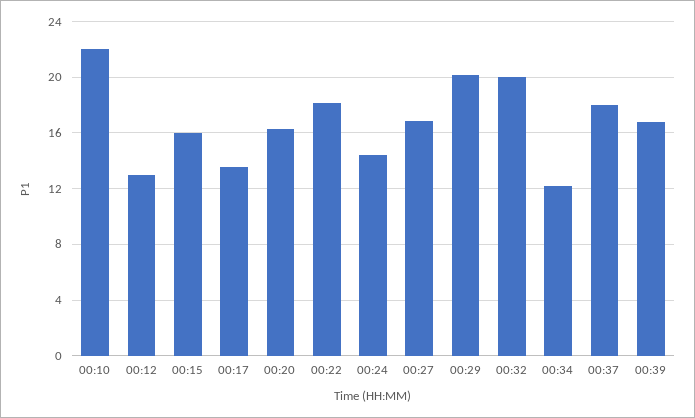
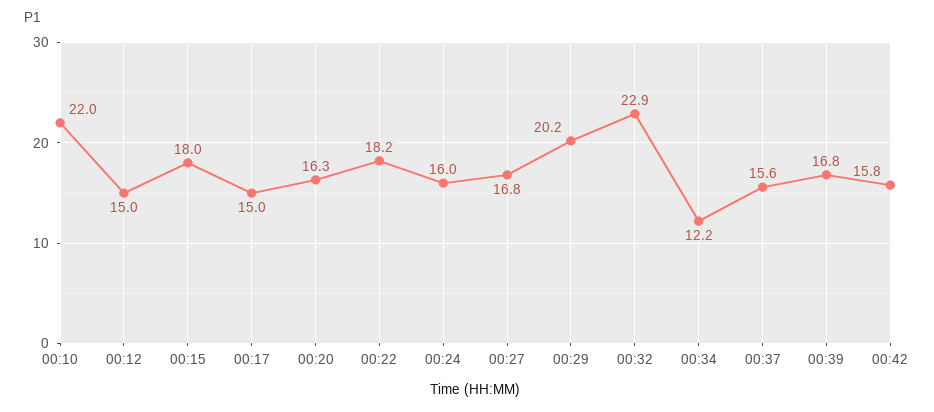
00:12: 13 -> 15
00:15: 16 -> 18
00:17: 13.5 -> 15
00:24: 14.5 -> 16
00:32: 20 -> 22.9
00:37: 18 -> 15.6
00:42: none -> 15.8

